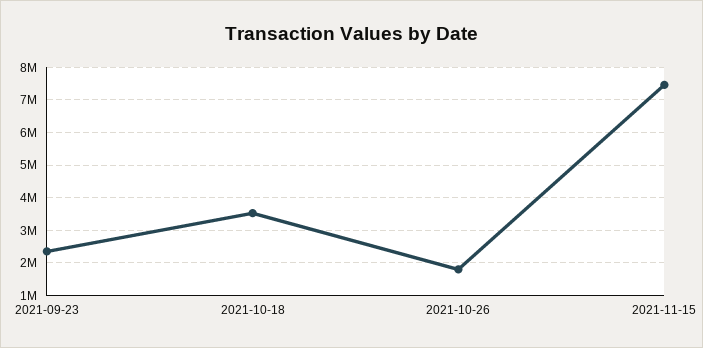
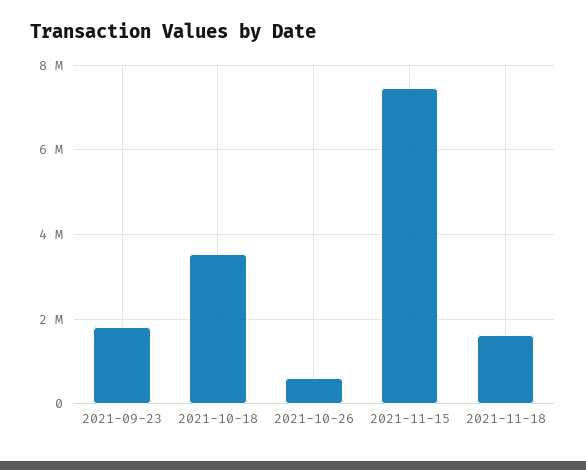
2021-09-23: 2400000 -> 1800000
2021-10-26: 1800000 -> 600000
2021-11-18: none -> 1600000

